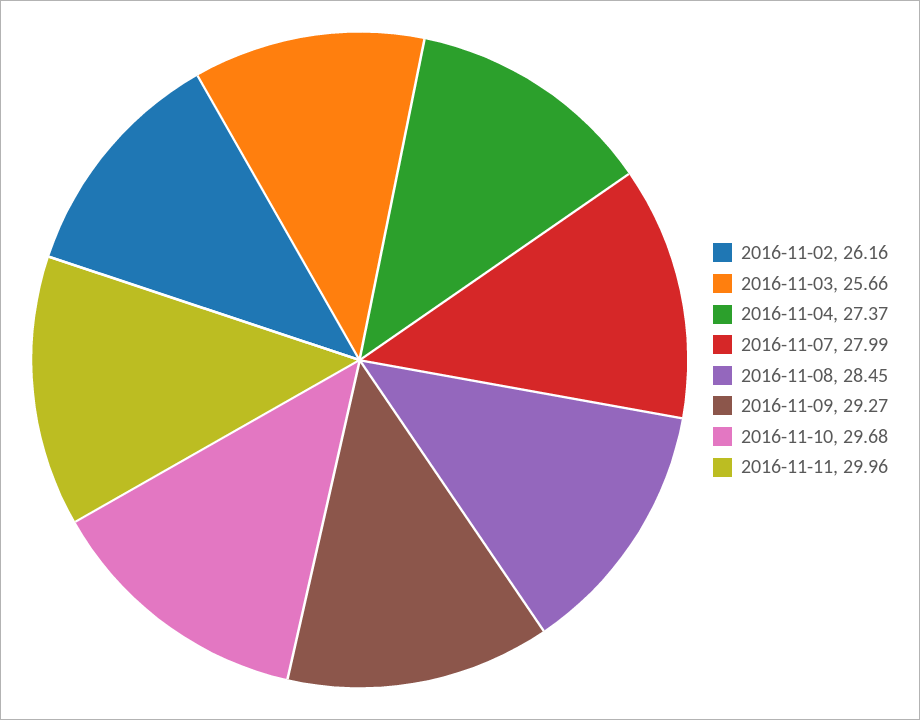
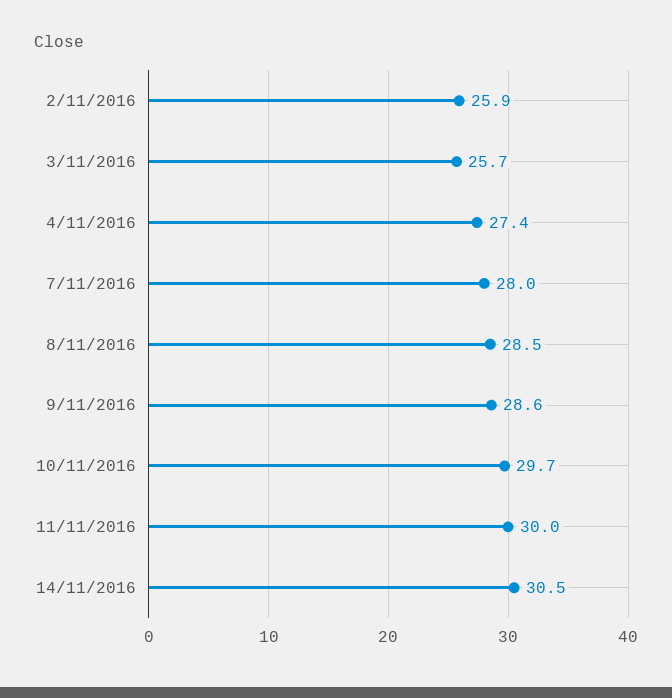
2016-11-02: 26.16 -> 25.9
2016-11-09: 29.27 -> 28.6
14/11/2016: none -> 30.5

